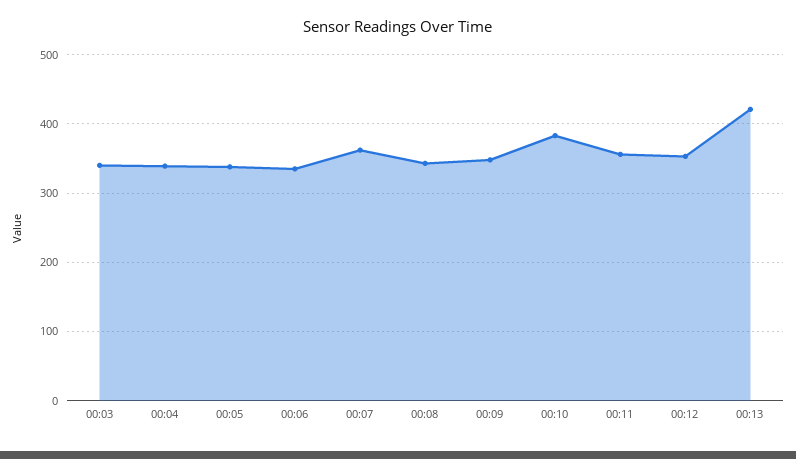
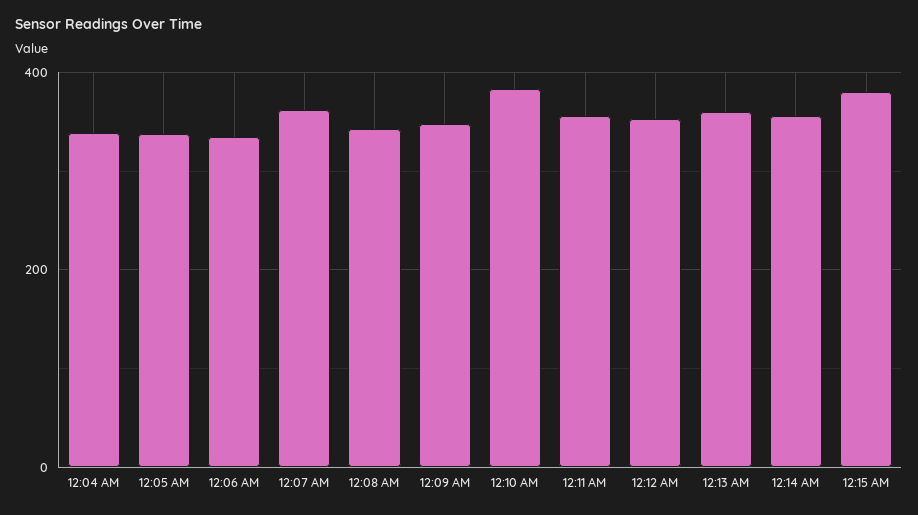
00:03: 340 -> none
00:13: 420 -> 360
12:14 AM: none -> 360
12:15 AM: none -> 380

